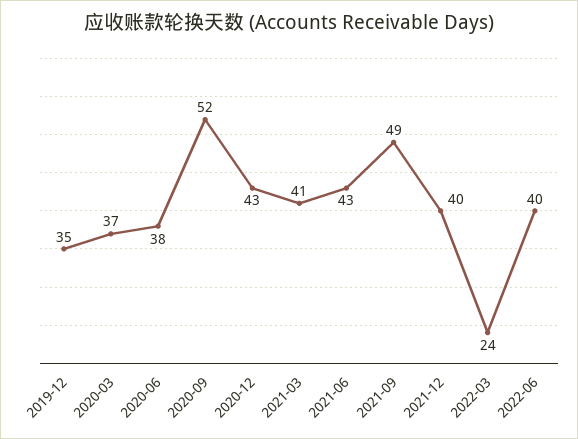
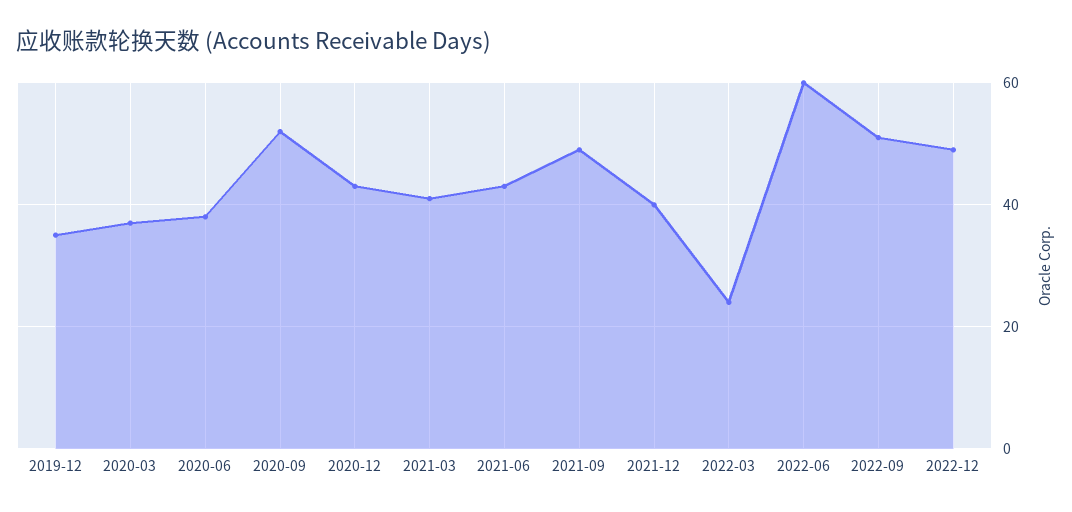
2022-06: 40 -> 60
2022-09: none -> 50
2022-12: none -> 50

